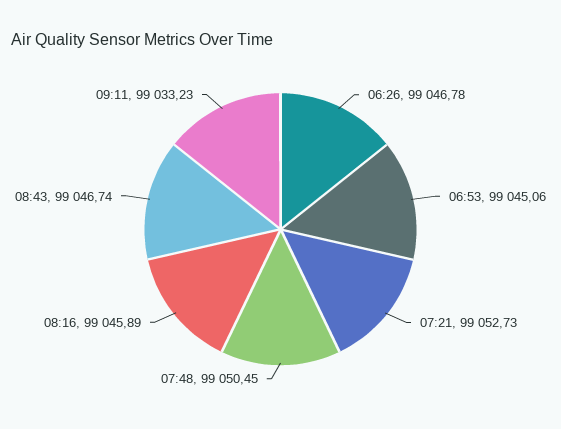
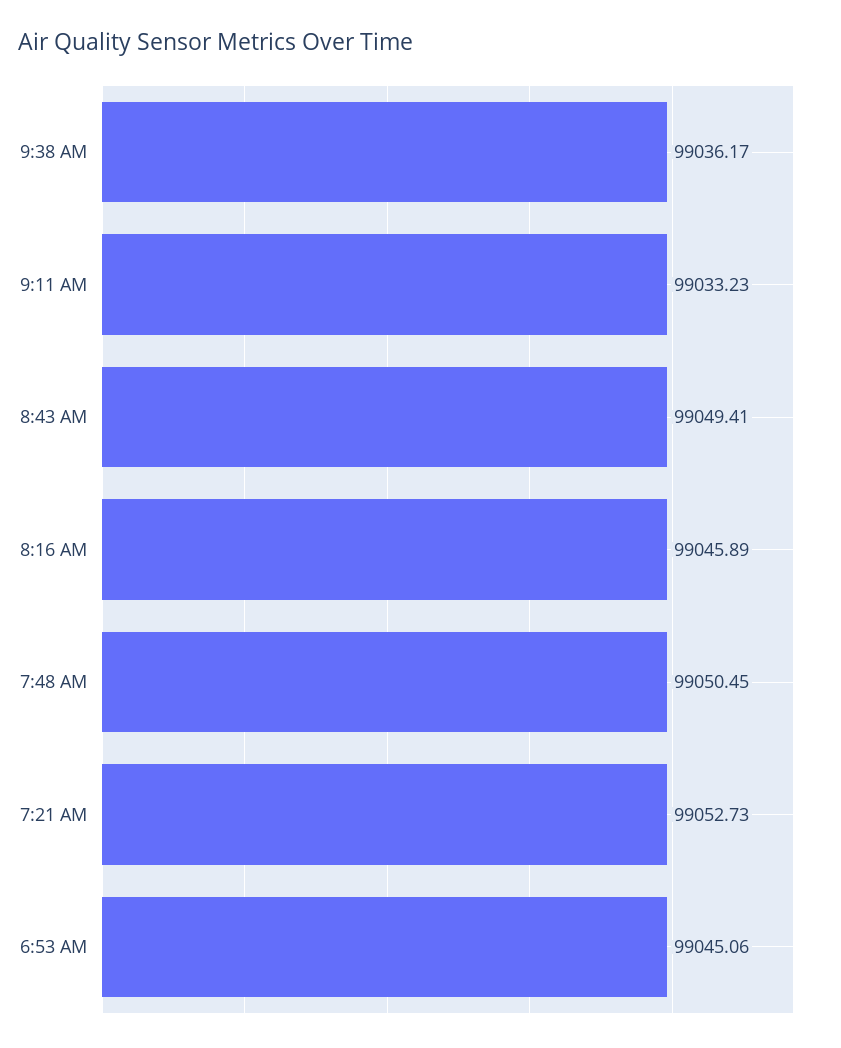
06:26: 99046.78 -> none
08:43: 99046.74 -> 99049.41
9:38 AM: none -> 99036.17

